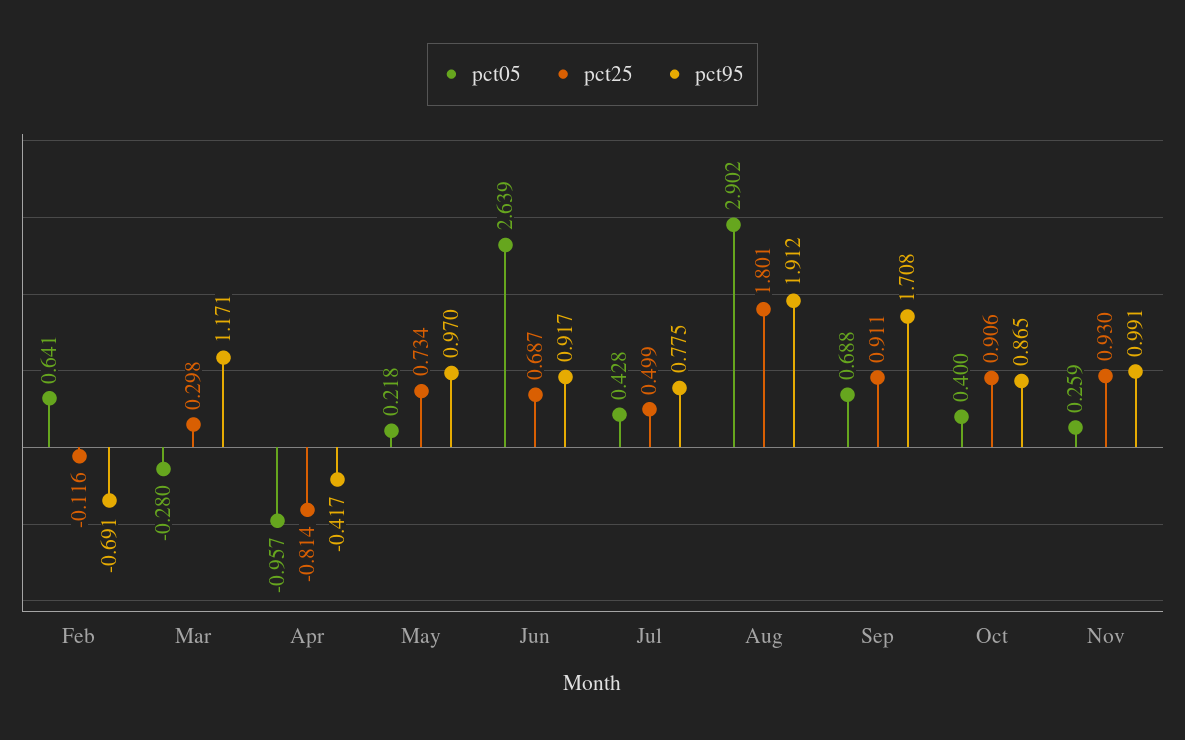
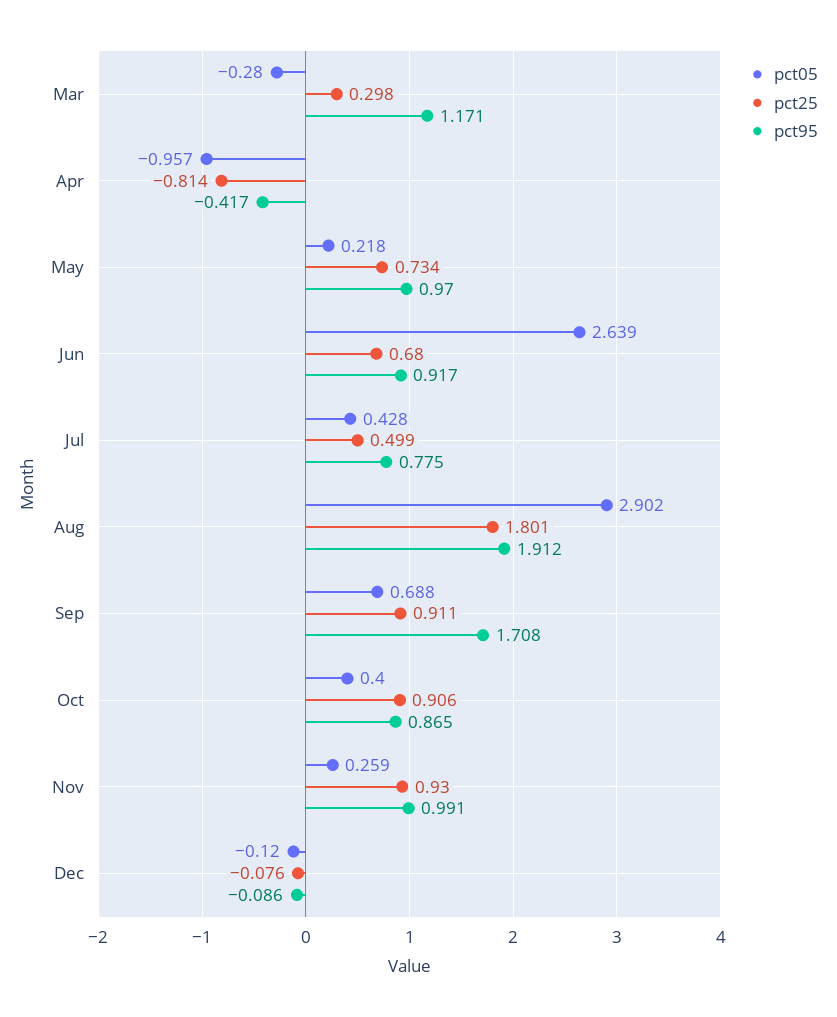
pct05, Feb: 0.641 -> none
pct25, Feb: -0.116 -> none
pct95, Feb: -0.691 -> none
pct25, Jun: 0.687 -> 0.68
pct05, Dec: none -> -0.12
pct25, Dec: none -> -0.076
pct95, Dec: none -> -0.086

